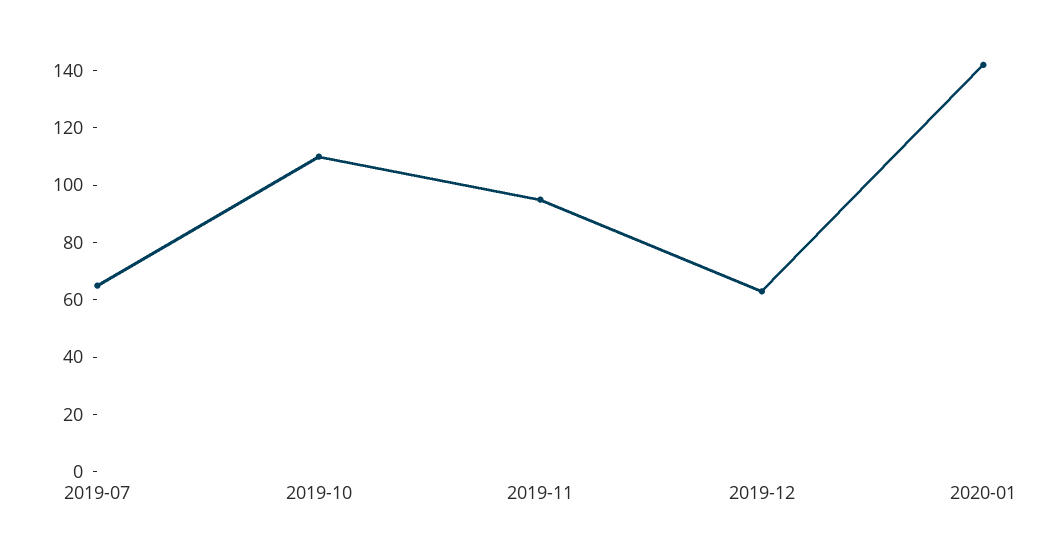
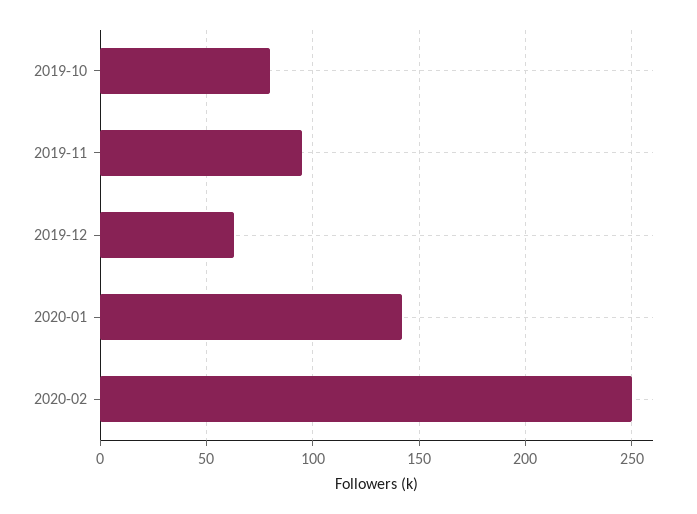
2019-07: 65 -> none
2019-10: 110 -> 80
2020-02: none -> 250

